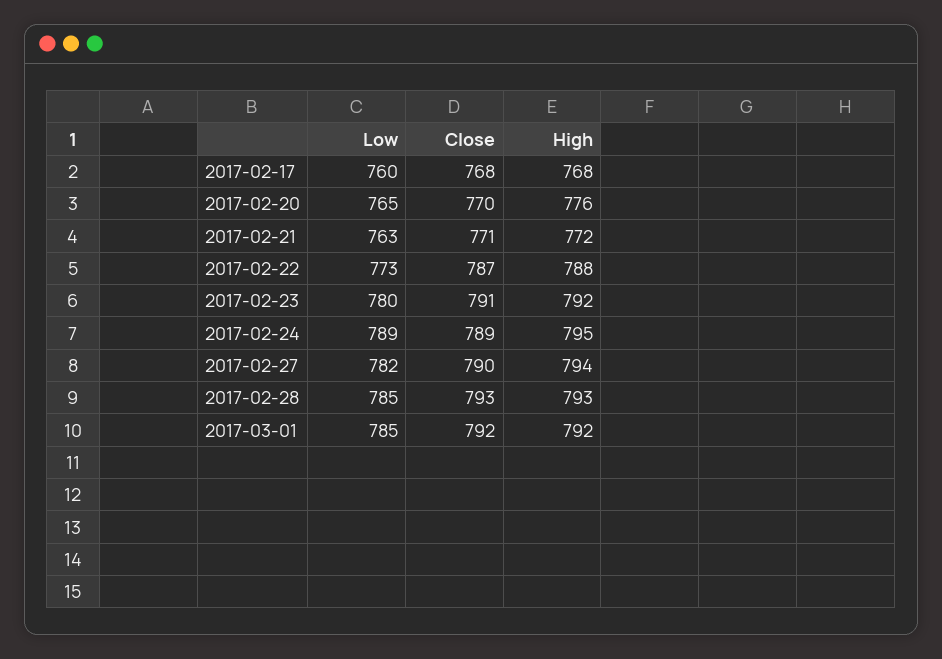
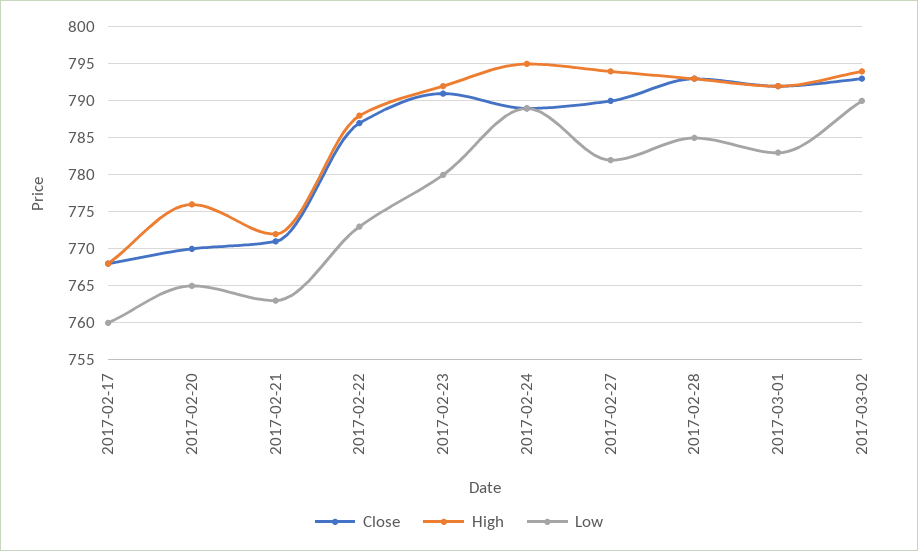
Low, 2017-03-01: 785 -> 783
Close, 2017-03-02: none -> 793
High, 2017-03-02: none -> 794
Low, 2017-03-02: none -> 790

